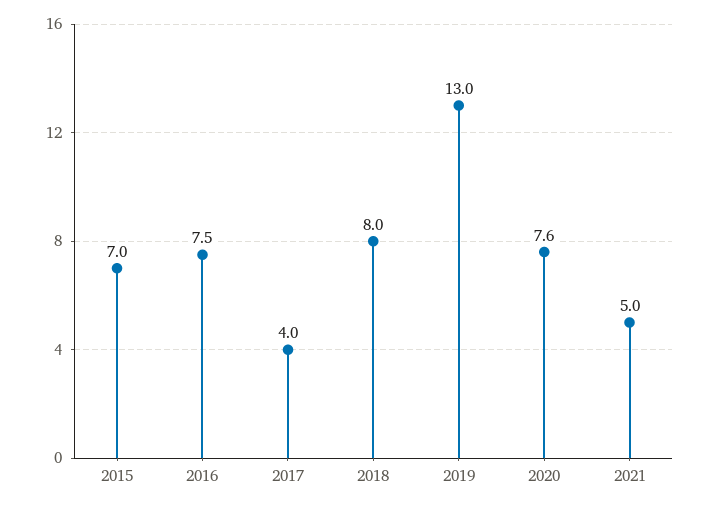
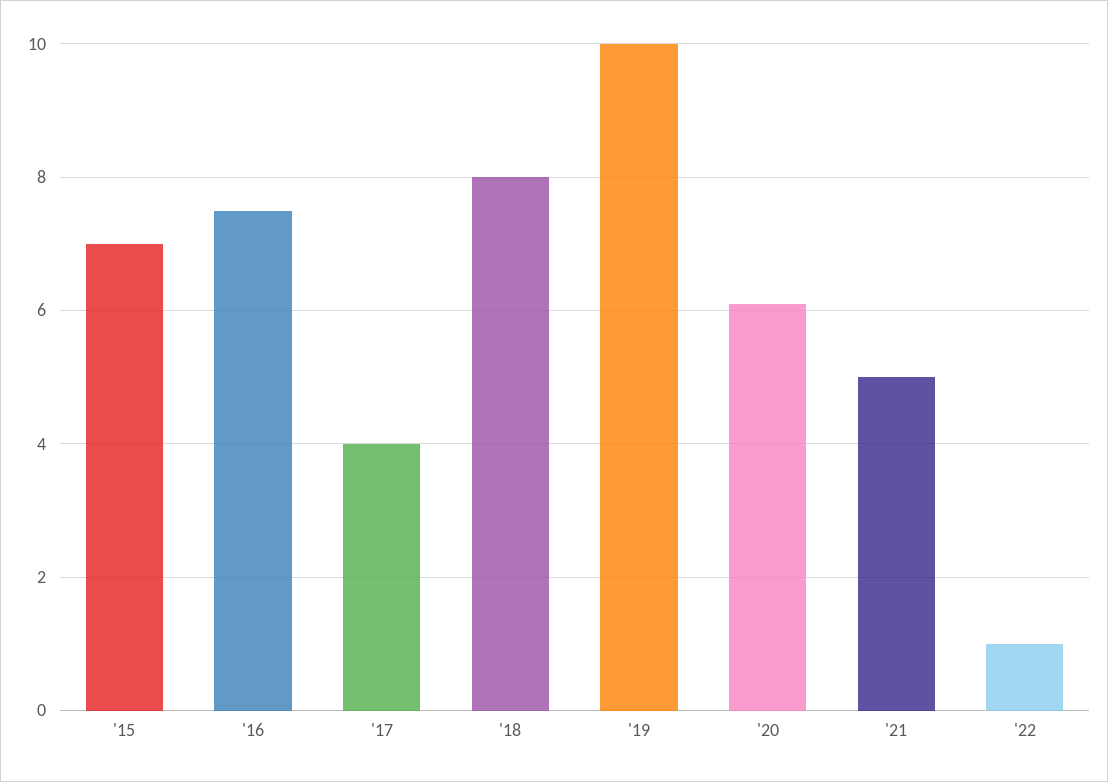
2019: 13 -> 10
2020: 7.6 -> 6
'22: none -> 1

